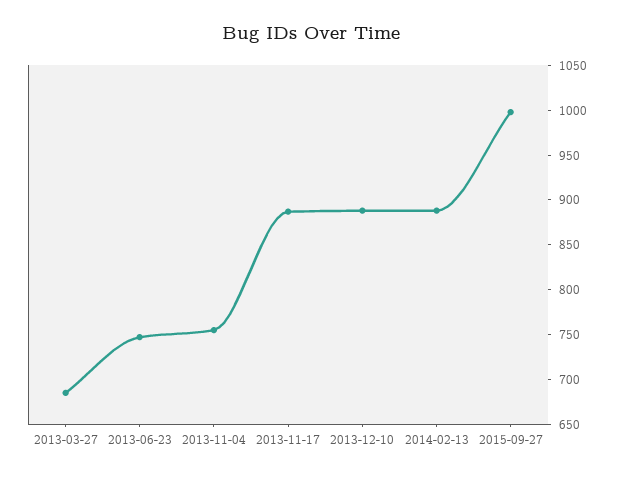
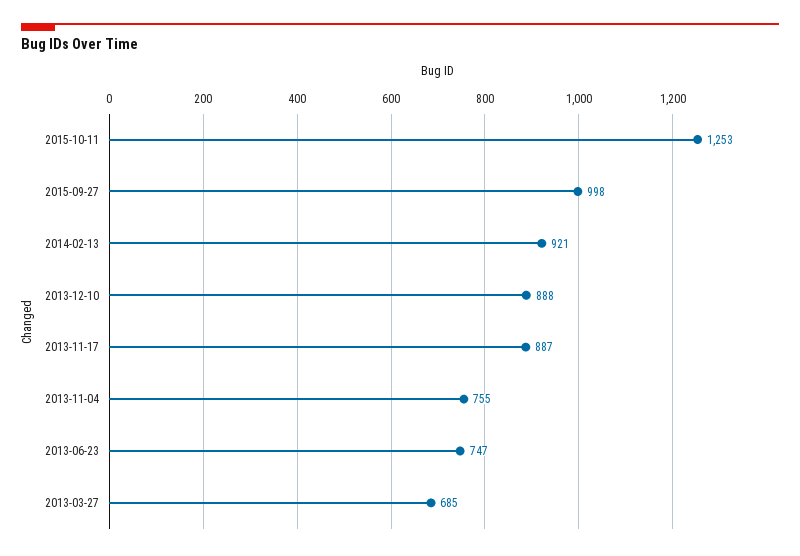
2014-02-13: 890 -> 921
2015-10-11: none -> 1253

